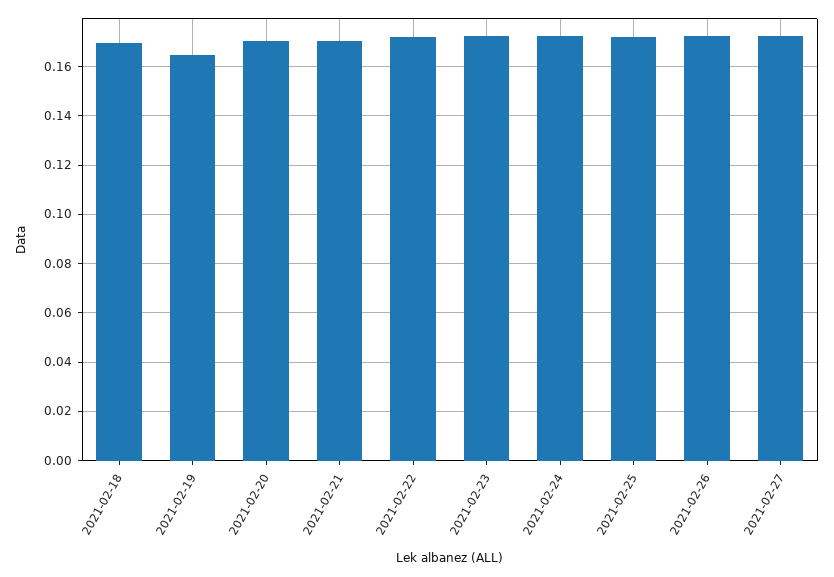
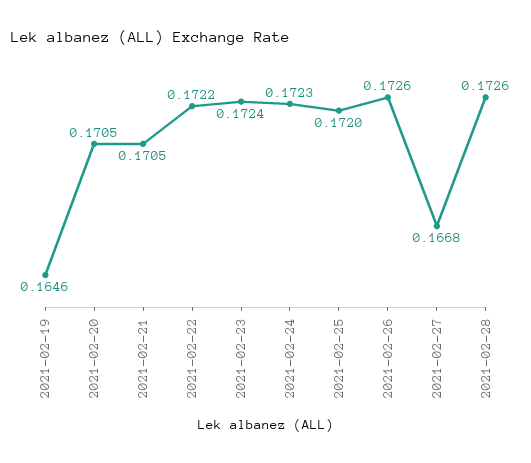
2021-02-18: 0.17 -> none
2021-02-27: 0.1725 -> 0.1668
2021-02-28: none -> 0.1726

